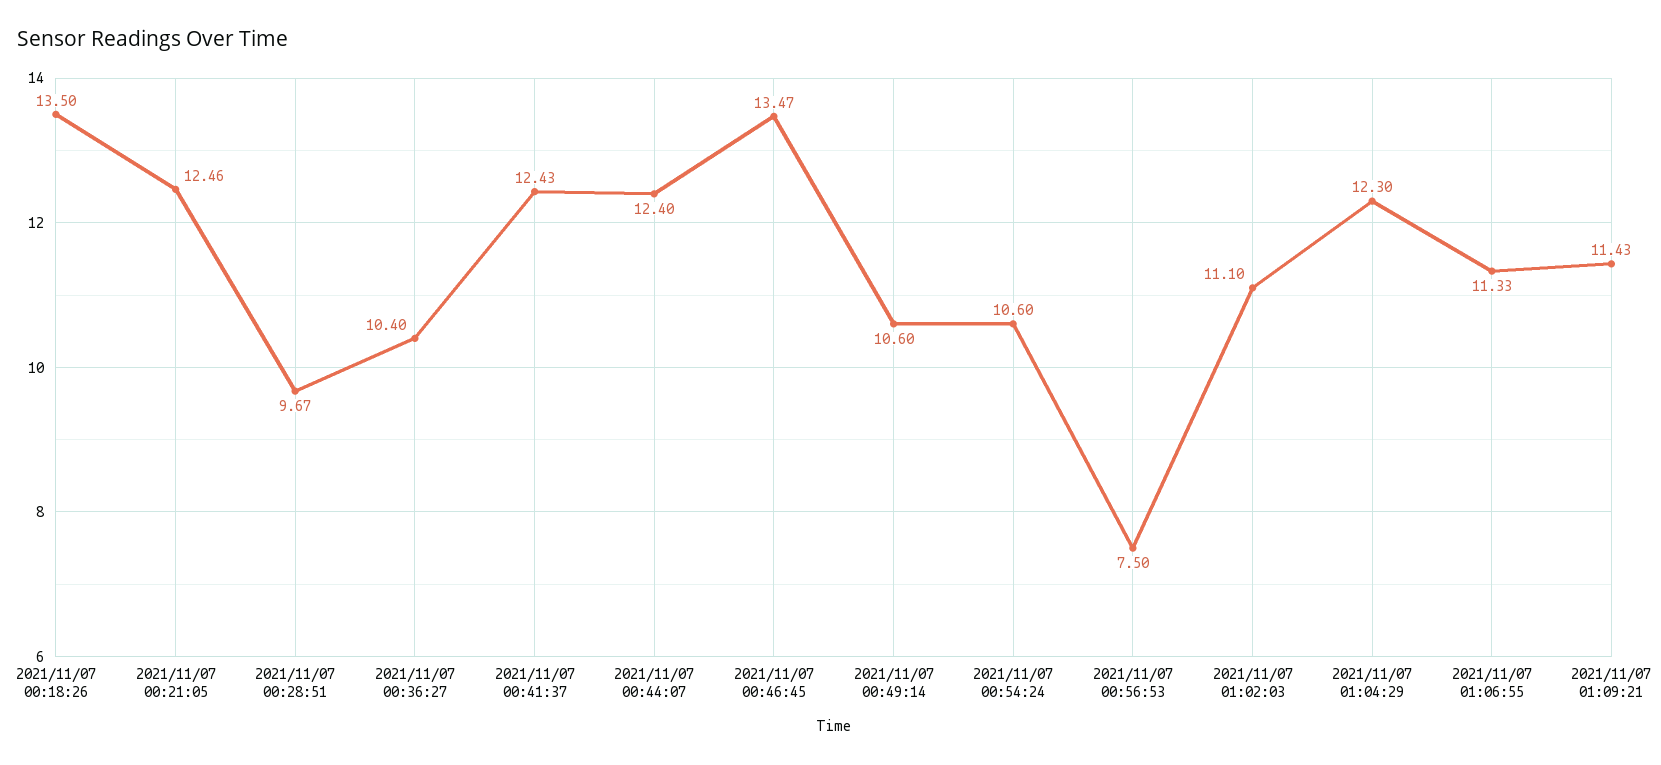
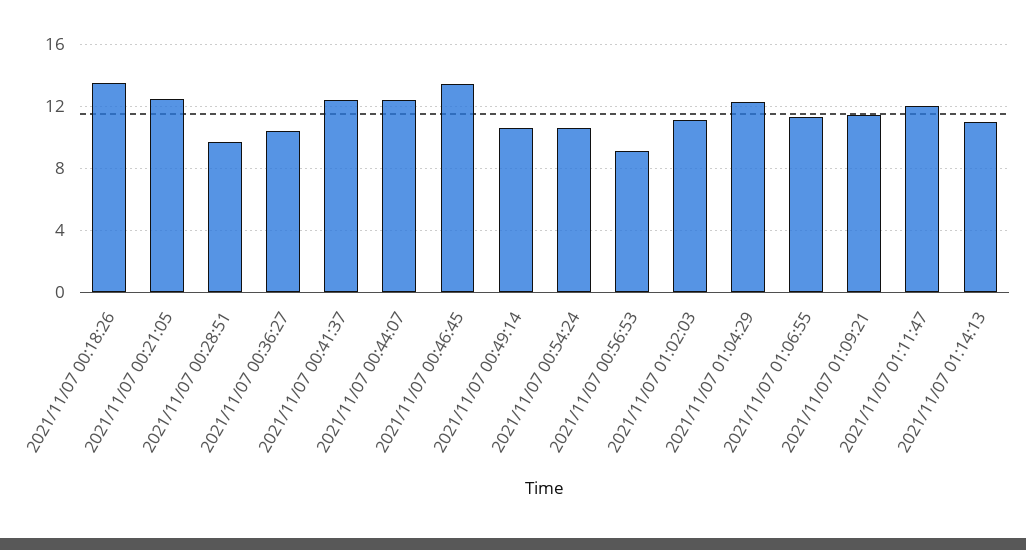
2021/11/07 00:56:53: 7.5 -> 9
2021/11/07 01:11:47: none -> 12
2021/11/07 01:14:13: none -> 11

